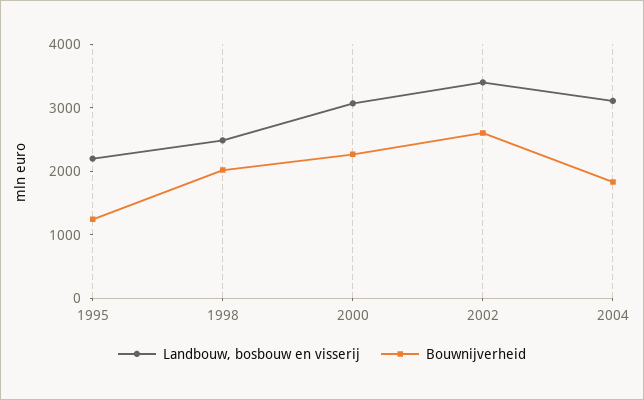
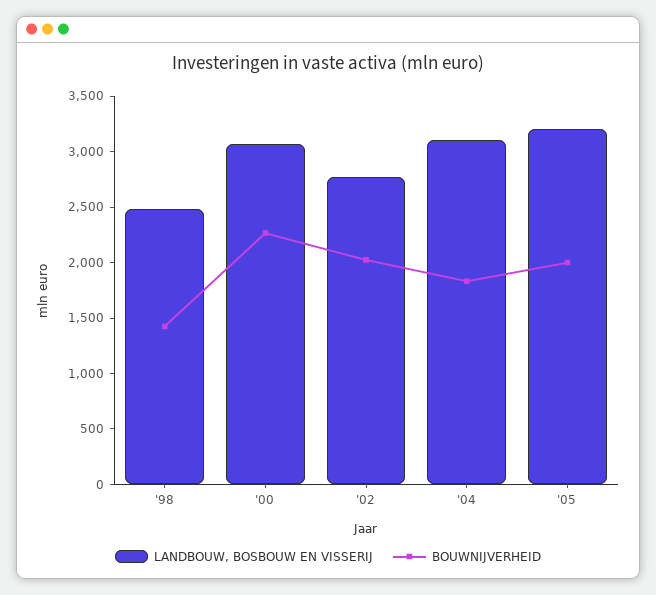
Landbouw, bosbouw en visserij, 1995: 2200 -> none
Bouwnijverheid, 1995: 1200 -> none
Bouwnijverheid, 1998: 2000 -> 1400
Landbouw, bosbouw en visserij, 2002: 3400 -> 2800
Bouwnijverheid, 2002: 2600 -> 2000
Landbouw, bosbouw en visserij, '05: none -> 3200
Bouwnijverheid, '05: none -> 2000

